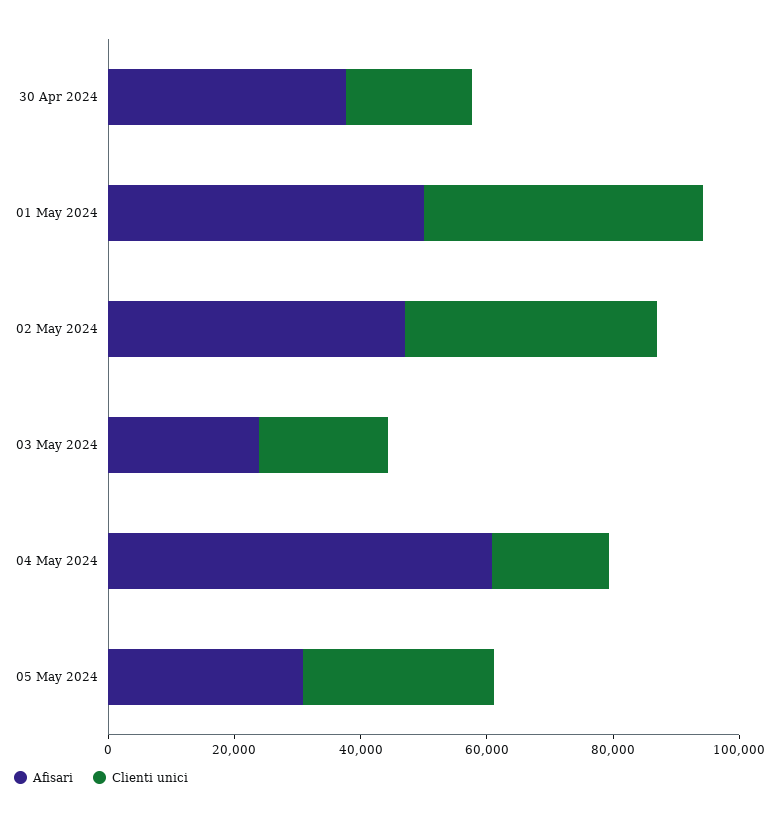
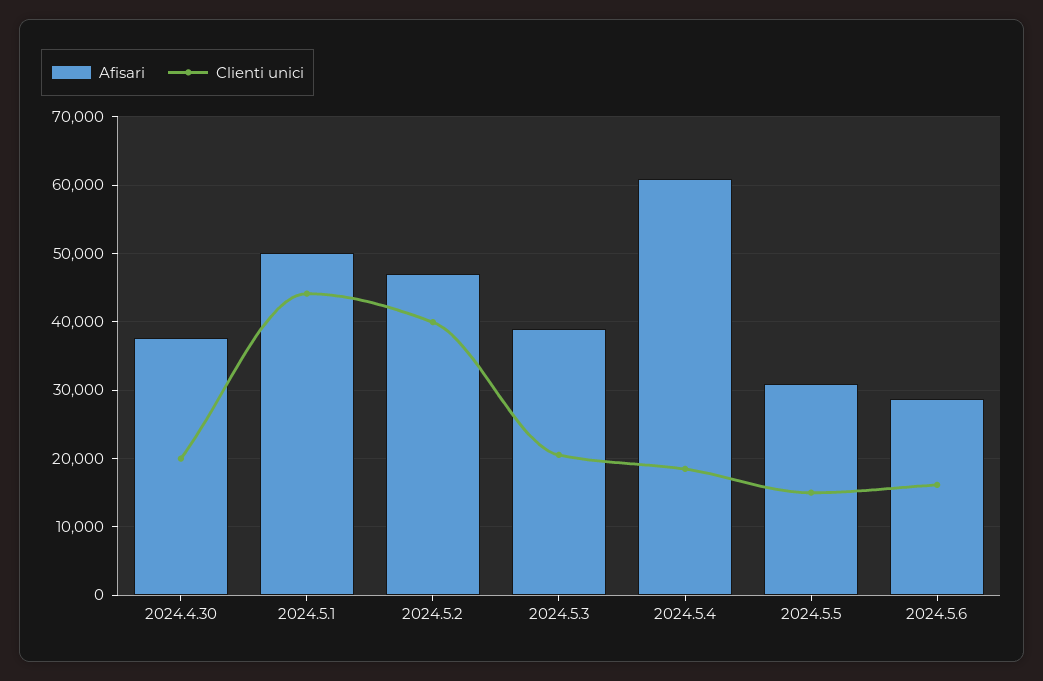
Afisari, 03 May 2024: 25000 -> 39000
Clienti unici, 05 May 2024: 30000 -> 15000
Afisari, 2024.5.6: none -> 29000
Clienti unici, 2024.5.6: none -> 16000

